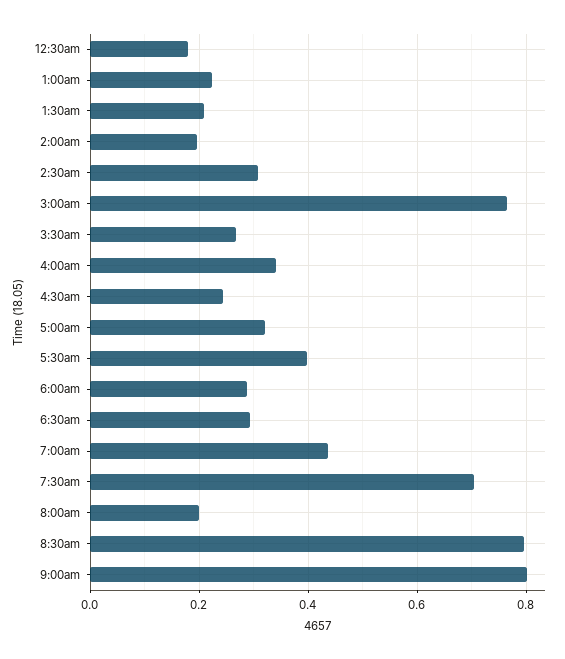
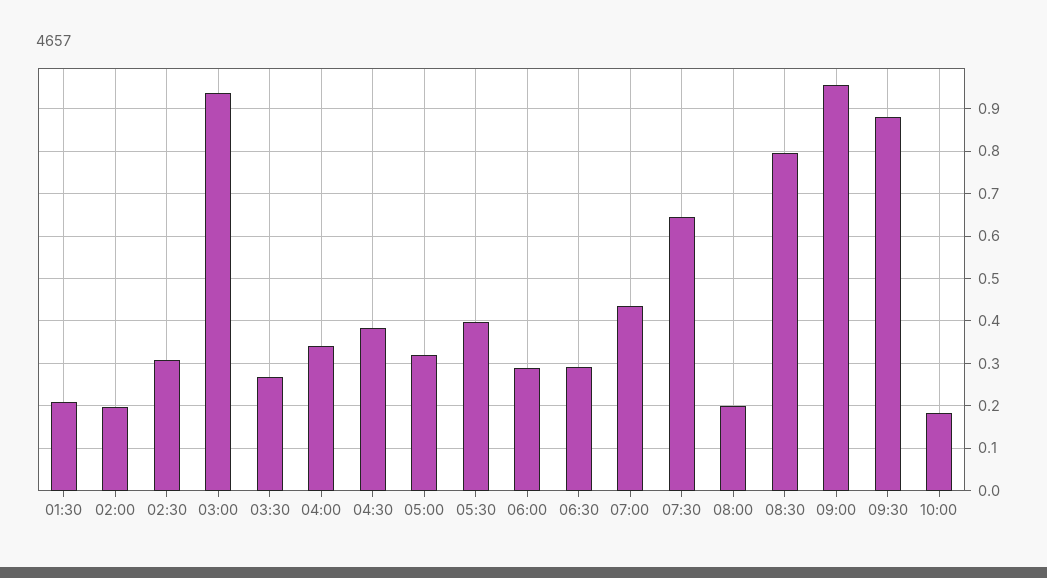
12:30am: 0.18 -> none
1:00am: 0.22 -> none
3:00am: 0.76 -> 0.94
4:30am: 0.24 -> 0.38
7:30am: 0.7 -> 0.64
9:00am: 0.8 -> 0.96
09:30: none -> 0.88
10:00: none -> 0.18

